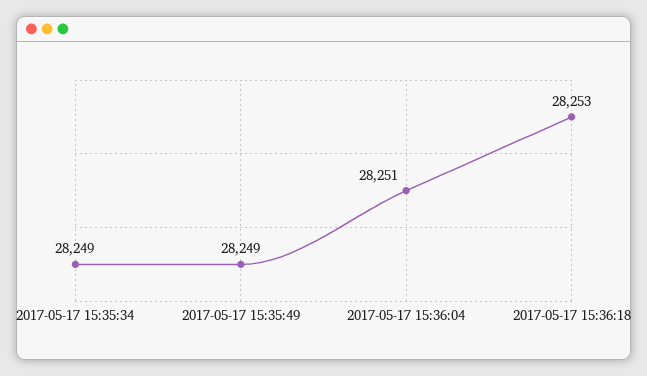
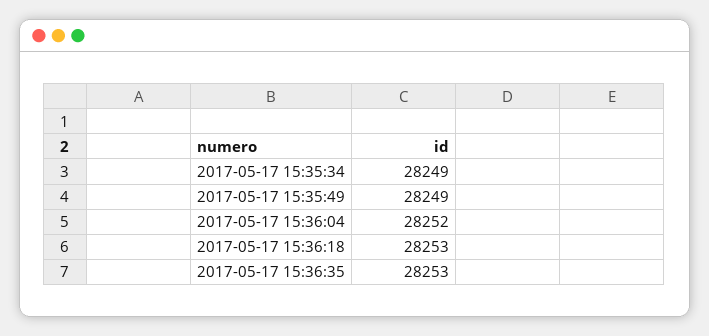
2017-05-17 15:36:04: 28251 -> 28252
2017-05-17 15:36:35: none -> 28253

